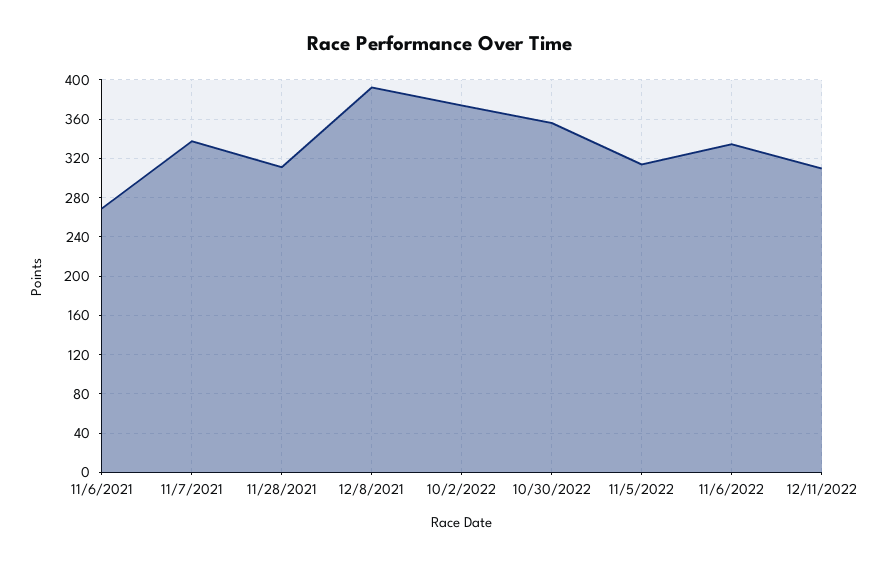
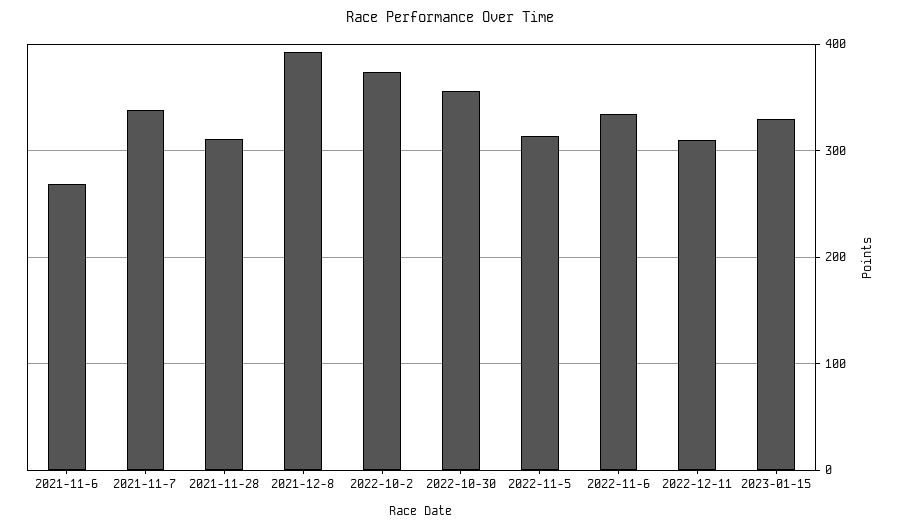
2023-01-15: none -> 330

